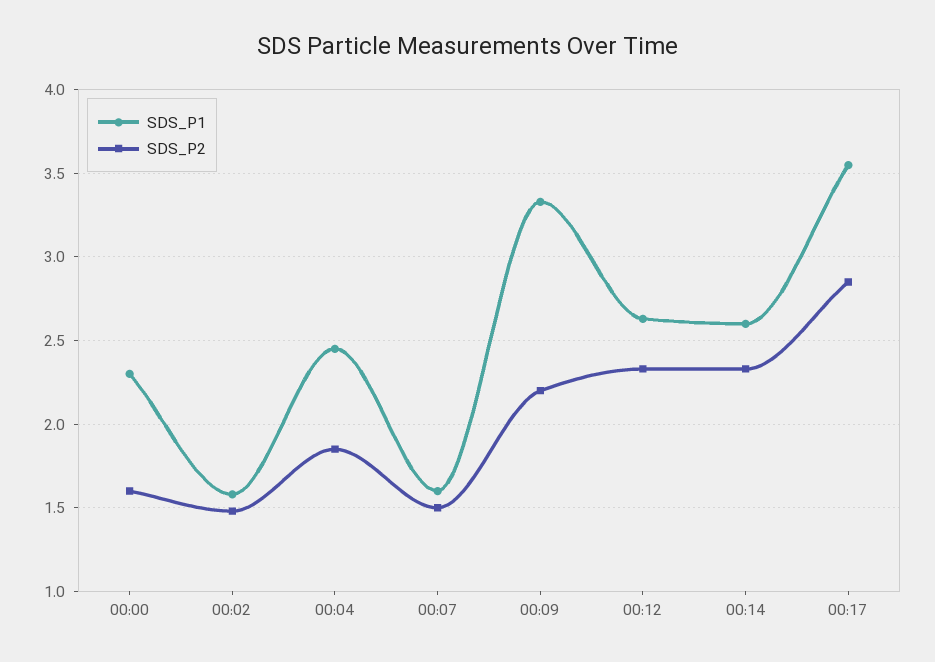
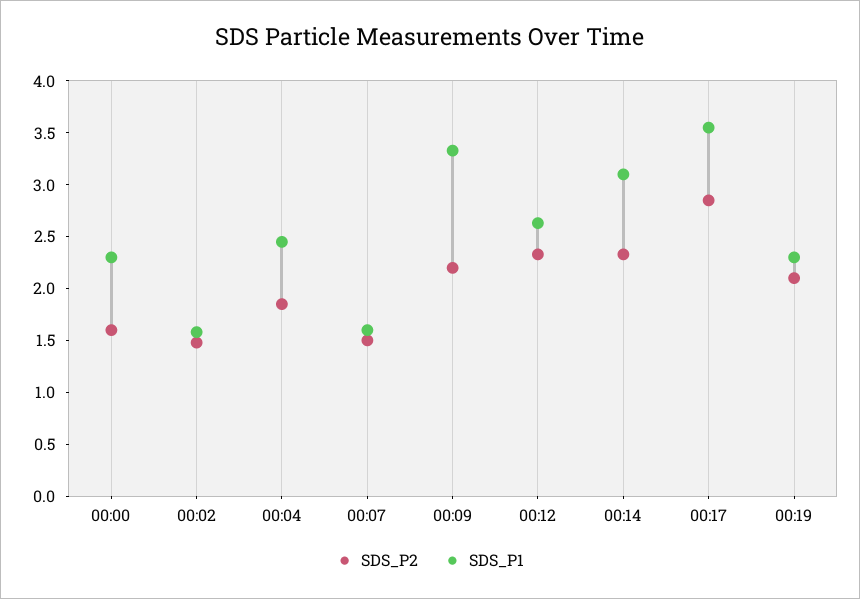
SDS_P1, 00:14: 2.6 -> 3.1
SDS_P2, 00:19: none -> 2.1
SDS_P1, 00:19: none -> 2.3

